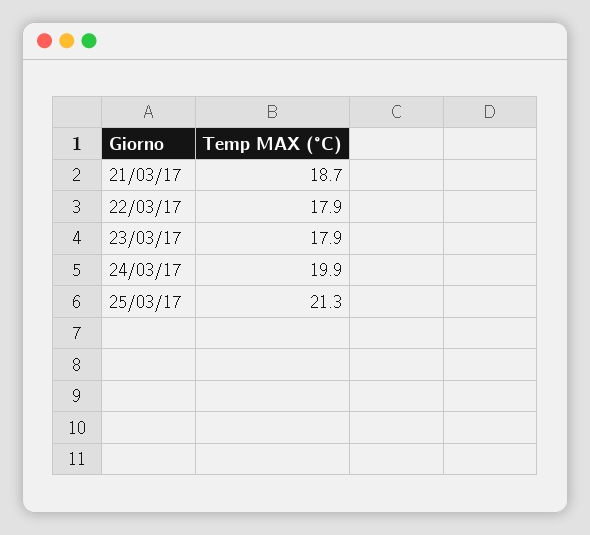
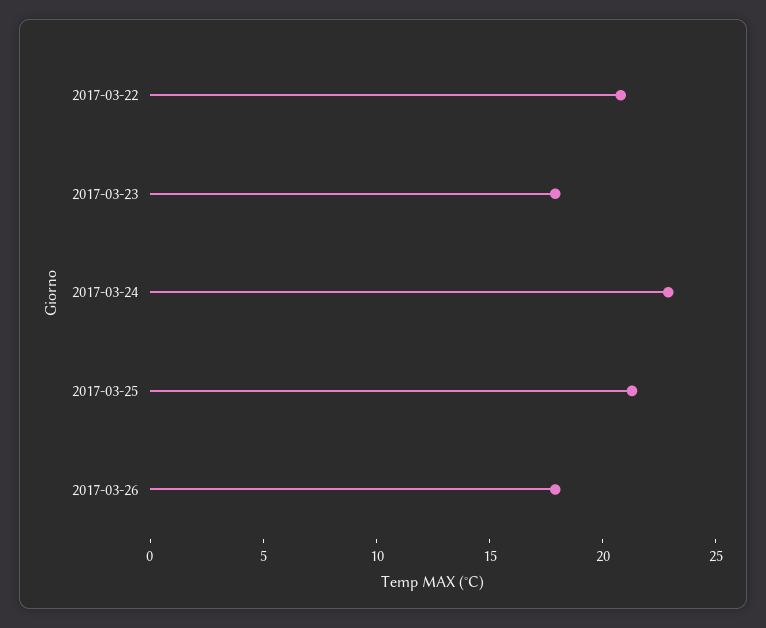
21/03/17: 18.7 -> none
22/03/17: 17.9 -> 21
24/03/17: 19.9 -> 23
2017-03-26: none -> 18

